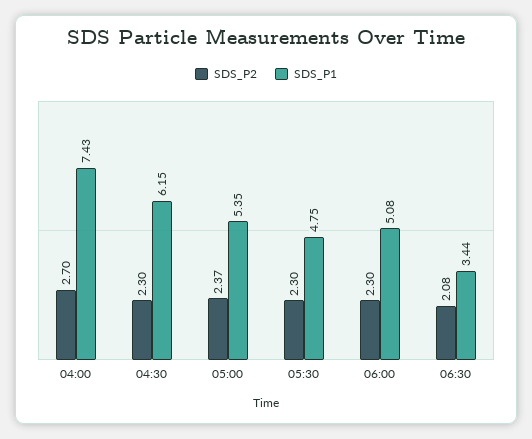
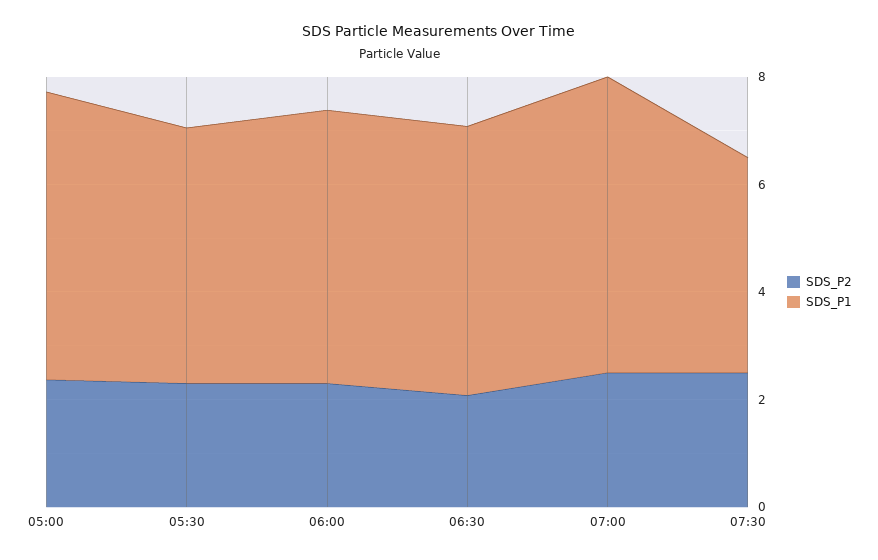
SDS_P2, 04:00: 2.7 -> none
SDS_P1, 04:00: 7.43 -> none
SDS_P2, 04:30: 2.3 -> none
SDS_P1, 04:30: 6.15 -> none
SDS_P1, 06:30: 3.44 -> 5
SDS_P2, 07:00: none -> 2.5
SDS_P1, 07:00: none -> 5.5
SDS_P2, 07:30: none -> 2.5
SDS_P1, 07:30: none -> 4

